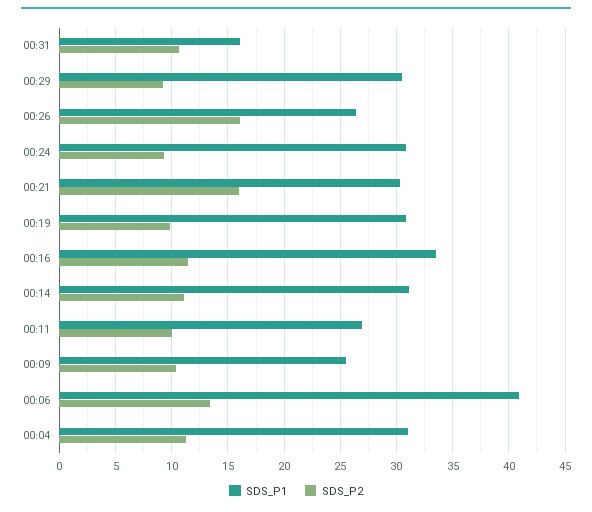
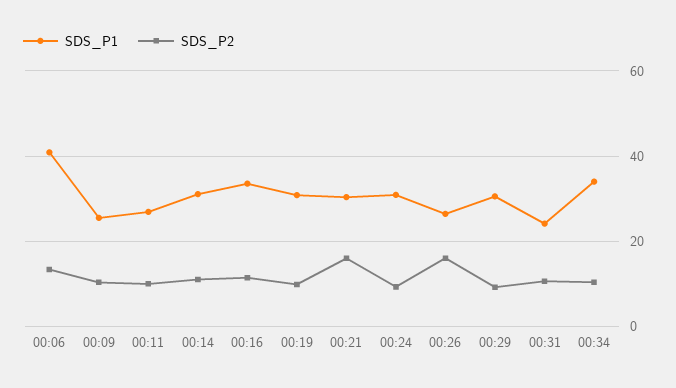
SDS_P1, 00:31: 16 -> 24
SDS_P1, 00:04: 31 -> none
SDS_P2, 00:04: 11 -> none
SDS_P1, 00:34: none -> 34
SDS_P2, 00:34: none -> 10

